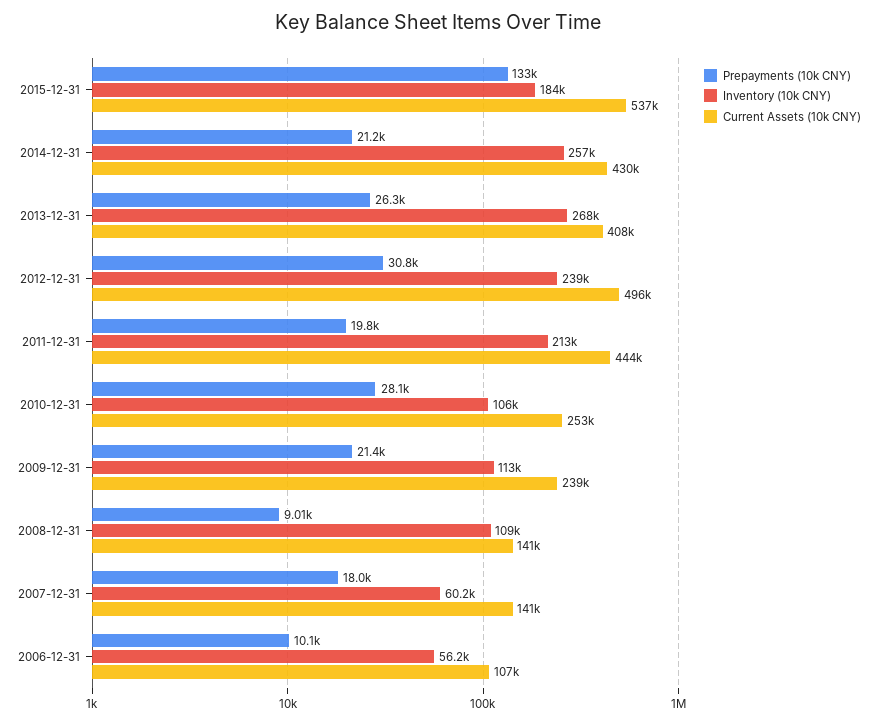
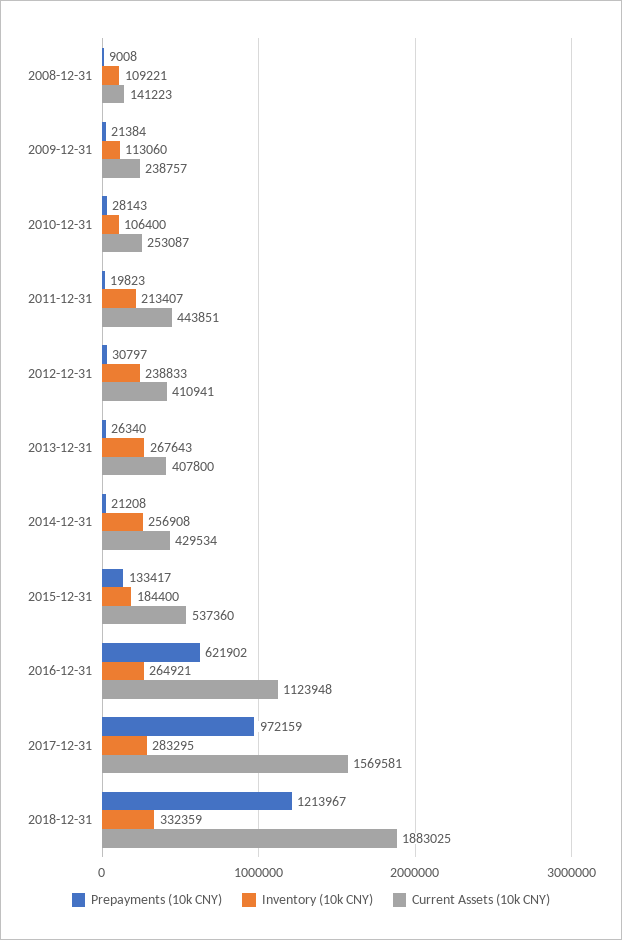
Current Assets (10k CNY), 2012-12-31: 496000 -> 410941
Prepayments (10k CNY), 2007-12-31: 18000 -> none
Inventory (10k CNY), 2007-12-31: 60200 -> none
Current Assets (10k CNY), 2007-12-31: 141000 -> none
Prepayments (10k CNY), 2006-12-31: 10100 -> none
Inventory (10k CNY), 2006-12-31: 56200 -> none
Current Assets (10k CNY), 2006-12-31: 107000 -> none
Prepayments (10k CNY), 2016-12-31: none -> 621902
Inventory (10k CNY), 2016-12-31: none -> 264921
Current Assets (10k CNY), 2016-12-31: none -> 1123948
Prepayments (10k CNY), 2017-12-31: none -> 972159
Inventory (10k CNY), 2017-12-31: none -> 283295
Current Assets (10k CNY), 2017-12-31: none -> 1569581
Prepayments (10k CNY), 2018-12-31: none -> 1213967
Inventory (10k CNY), 2018-12-31: none -> 332359
Current Assets (10k CNY), 2018-12-31: none -> 1883025

